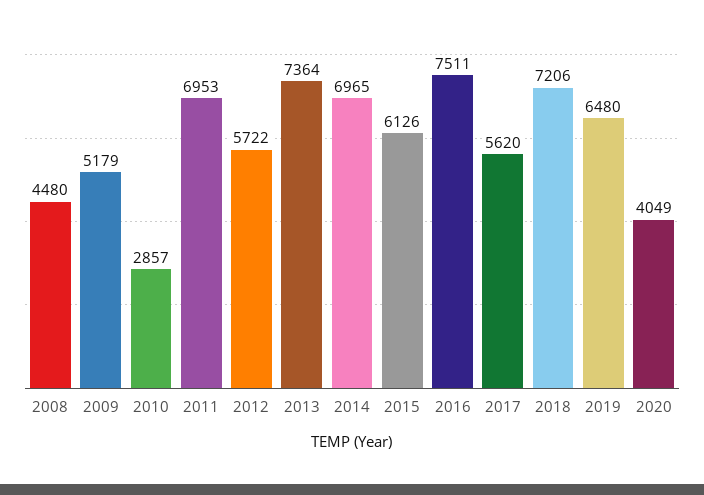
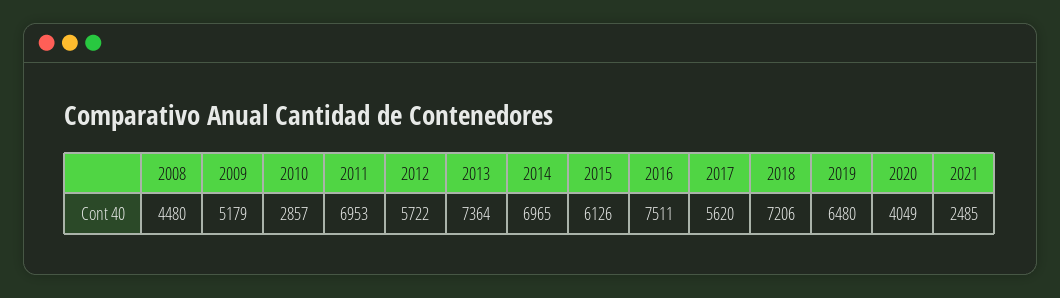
2021: none -> 2485

